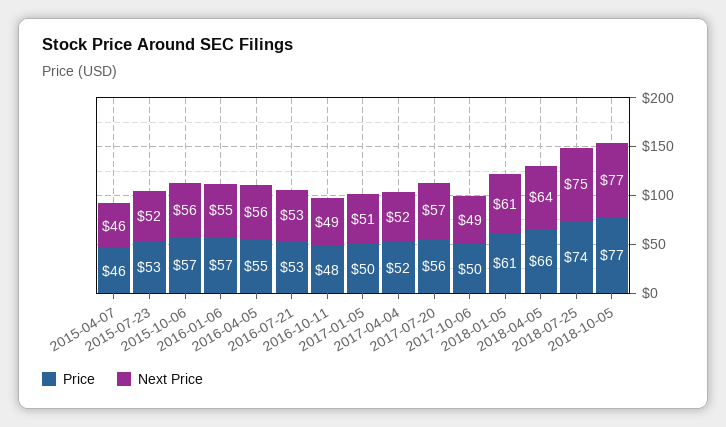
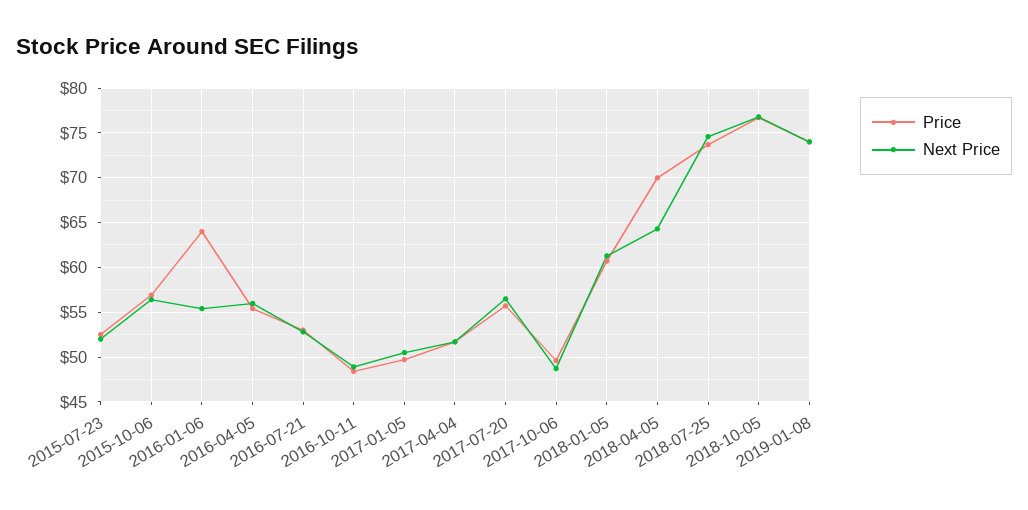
Price, 2015-04-07: 46 -> none
Next Price, 2015-04-07: 46 -> none
Price, 2016-01-06: 57 -> 64
Price, 2018-04-05: 66 -> 70
Price, 2019-01-08: none -> 74
Next Price, 2019-01-08: none -> 74

